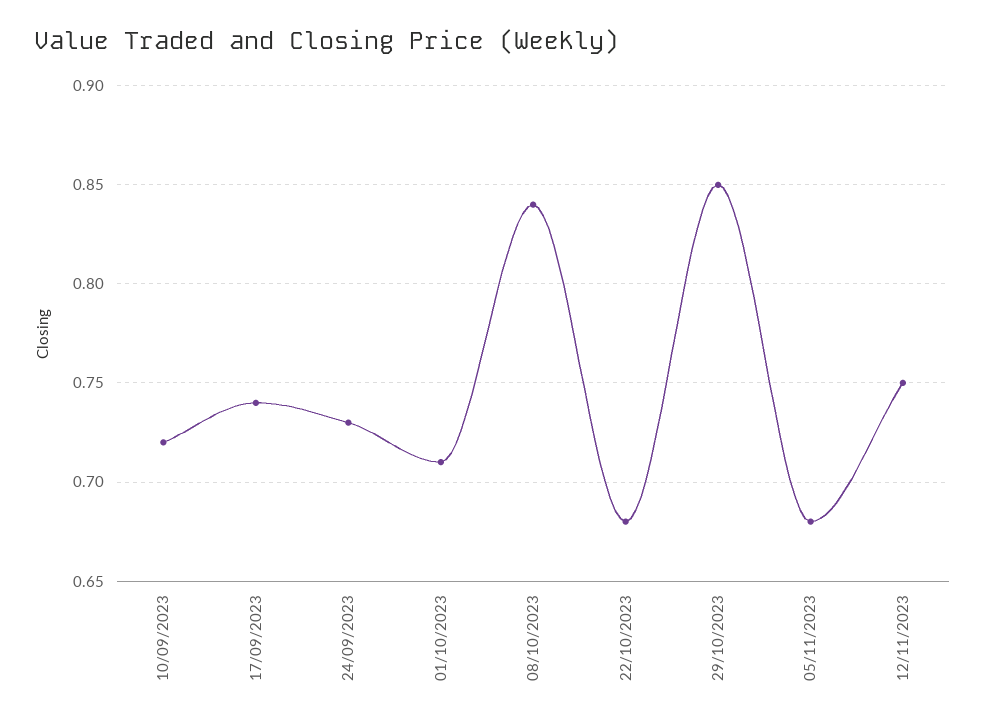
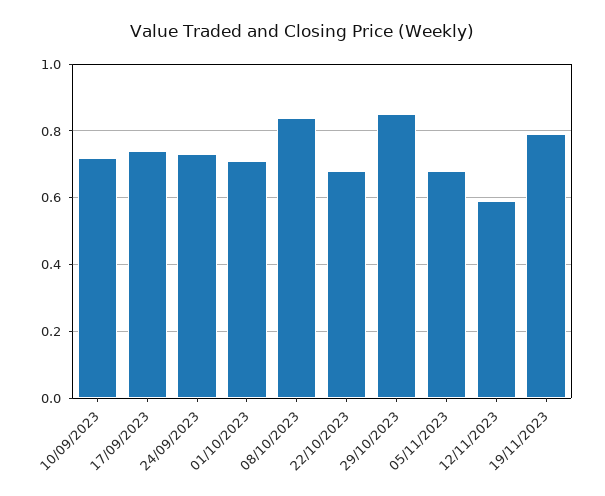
12/11/2023: 0.75 -> 0.6
19/11/2023: none -> 0.8

